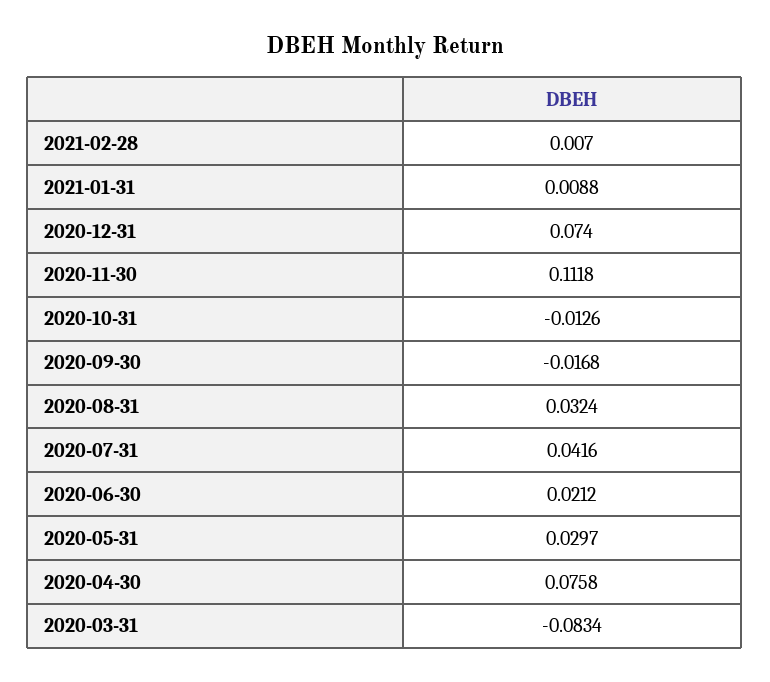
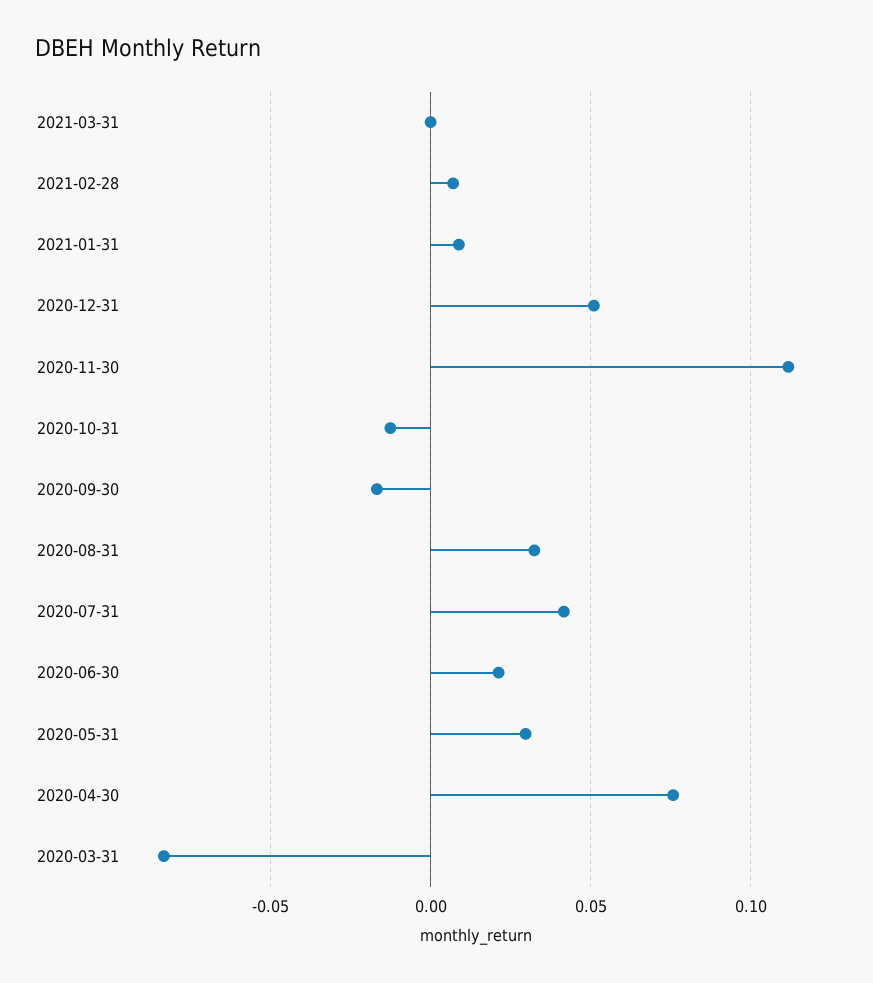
2020-12-31: 0.074 -> 0.05
2021-03-31: none -> 0

